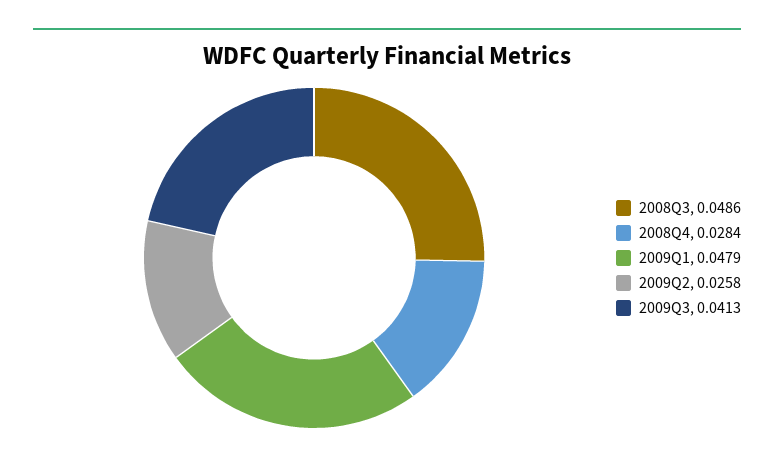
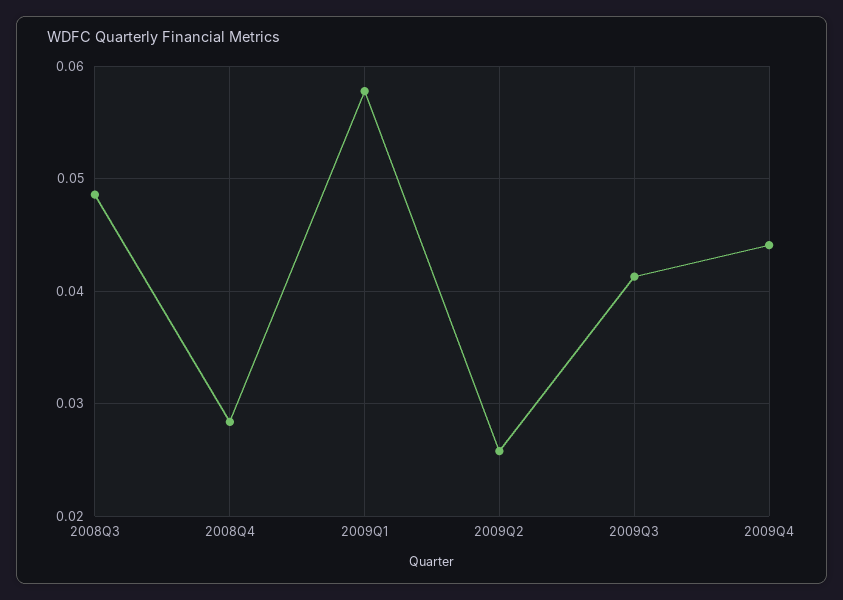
2009Q1: 0.0479 -> 0.058
2009Q4: none -> 0.044

